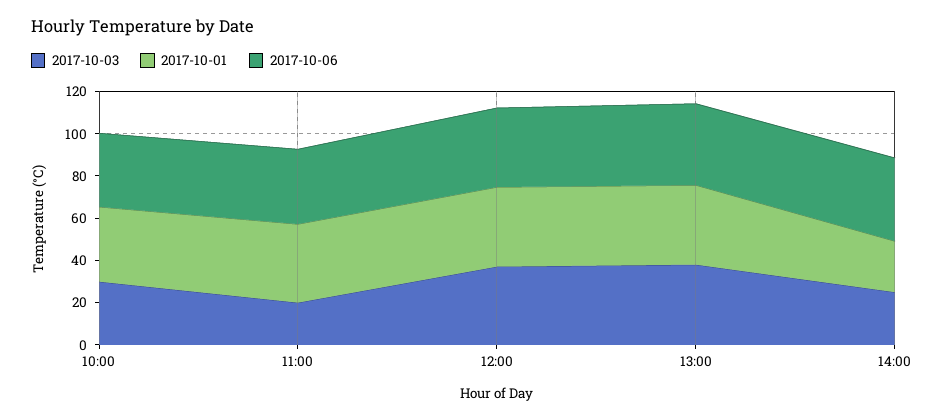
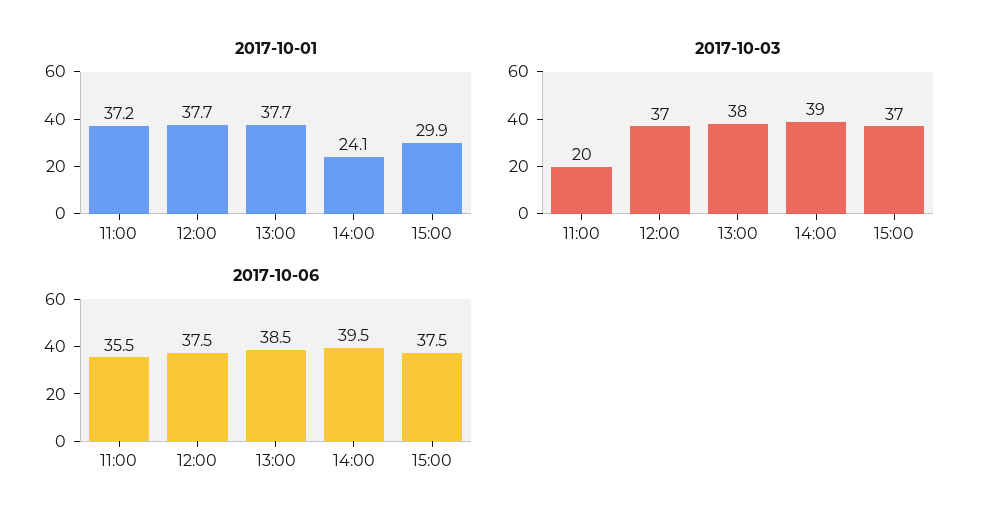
2017-10-03, 10:00: 30 -> none
2017-10-01, 10:00: 35 -> none
2017-10-06, 10:00: 35 -> none
2017-10-03, 14:00: 25 -> 39
2017-10-01, 15:00: none -> 29.9
2017-10-03, 15:00: none -> 37
2017-10-06, 15:00: none -> 37.5

